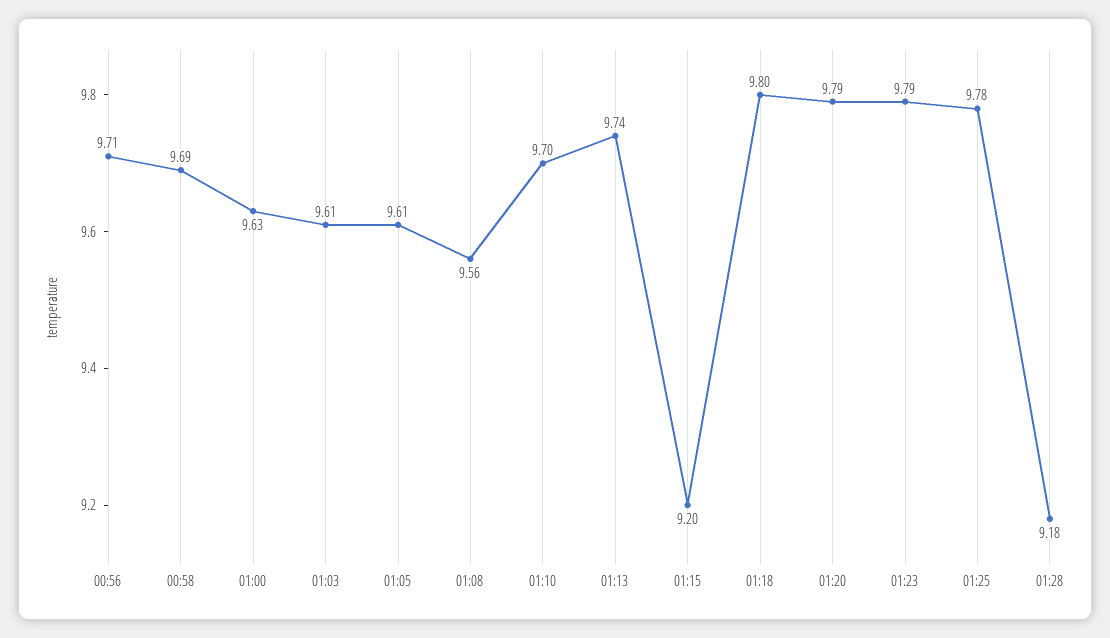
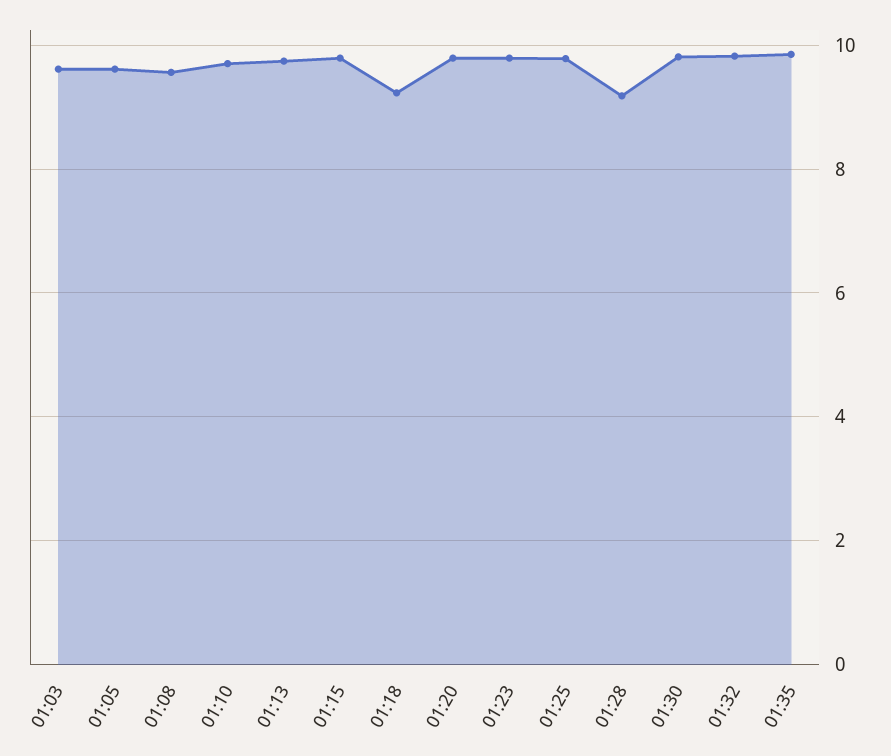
00:56: 9.71 -> none
00:58: 9.69 -> none
01:00: 9.63 -> none
01:15: 9.2 -> 9.8
01:18: 9.8 -> 9.2
01:30: none -> 9.8
01:32: none -> 9.8
01:35: none -> 9.8

